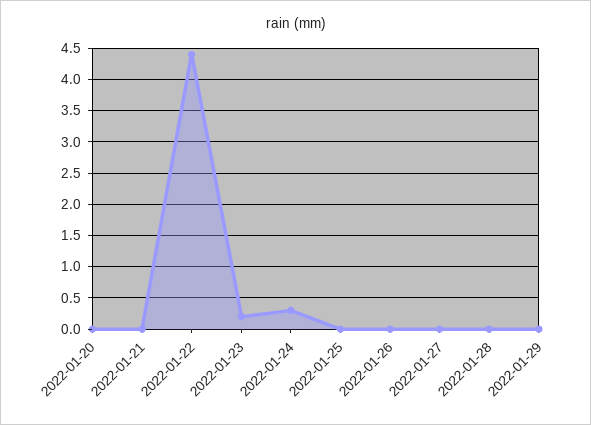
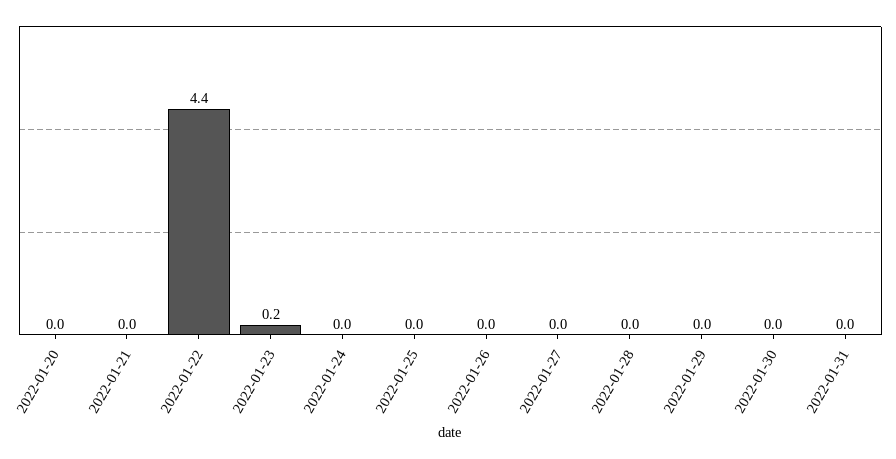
2022-01-24: 0.3 -> 0
2022-01-30: none -> 0
2022-01-31: none -> 0

